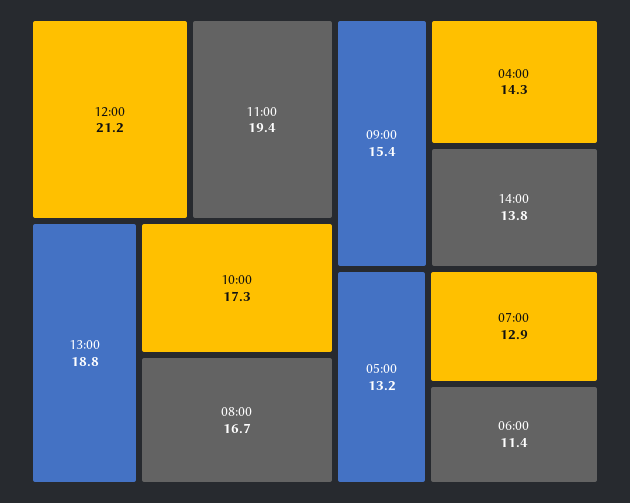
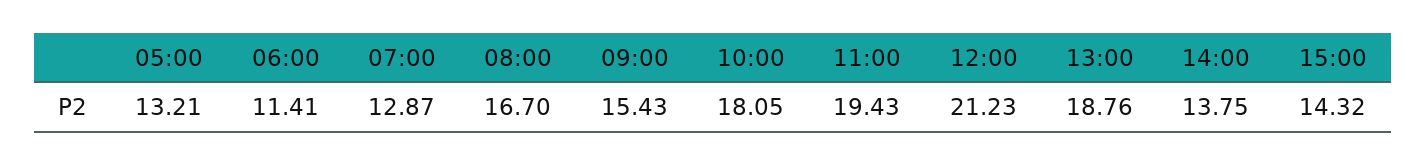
10:00: 17.3 -> 18.05
04:00: 14.3 -> none
15:00: none -> 14.32

